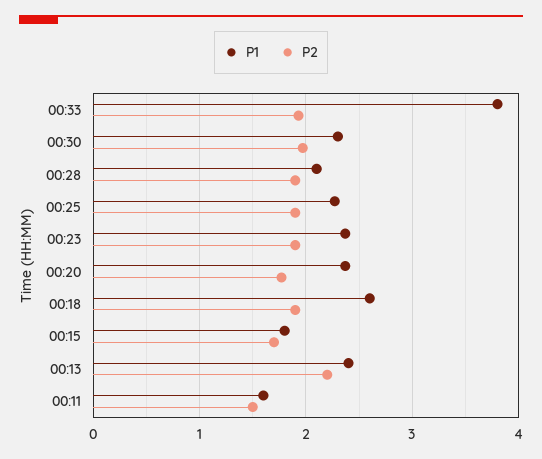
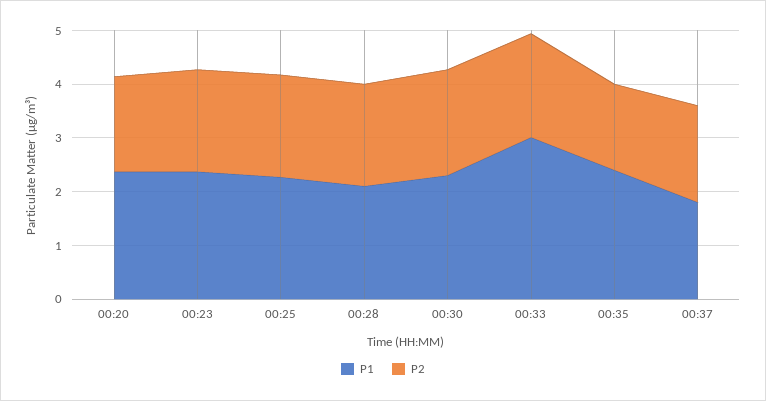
P1, 00:33: 3.8 -> 3
P1, 00:18: 2.6 -> none
P2, 00:18: 1.9 -> none
P1, 00:15: 1.8 -> none
P2, 00:15: 1.7 -> none
P1, 00:13: 2.4 -> none
P2, 00:13: 2.2 -> none
P1, 00:11: 1.6 -> none
P2, 00:11: 1.5 -> none
P1, 00:35: none -> 2.4
P2, 00:35: none -> 1.6
P1, 00:37: none -> 1.8
P2, 00:37: none -> 1.8

